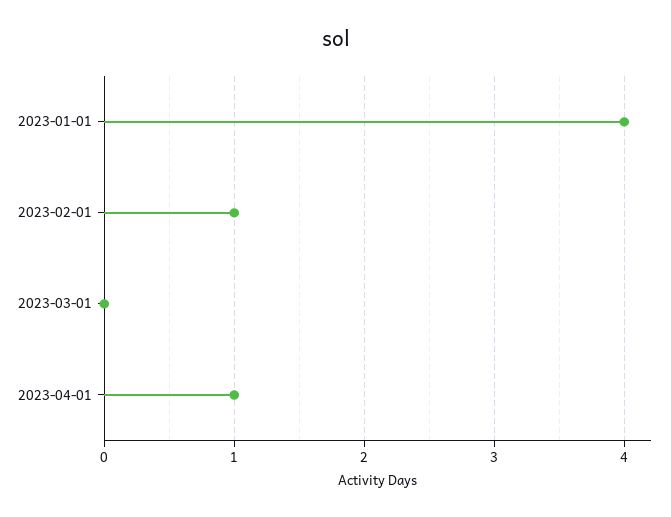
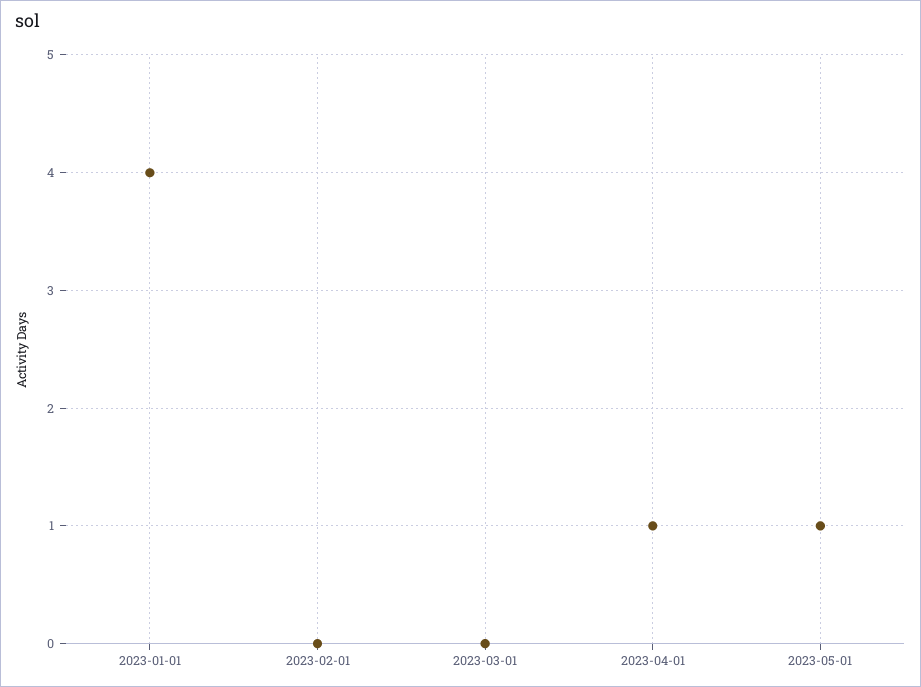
2023-02-01: 1 -> 0
2023-05-01: none -> 1

